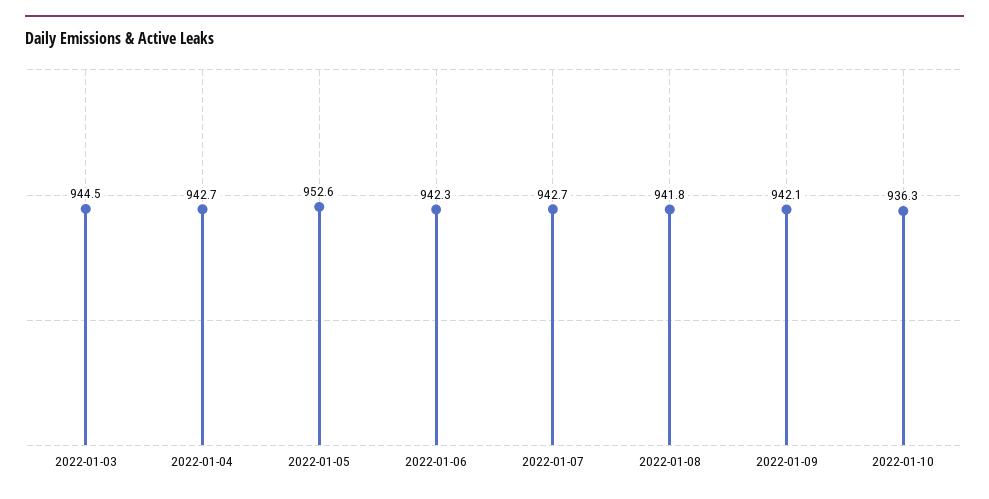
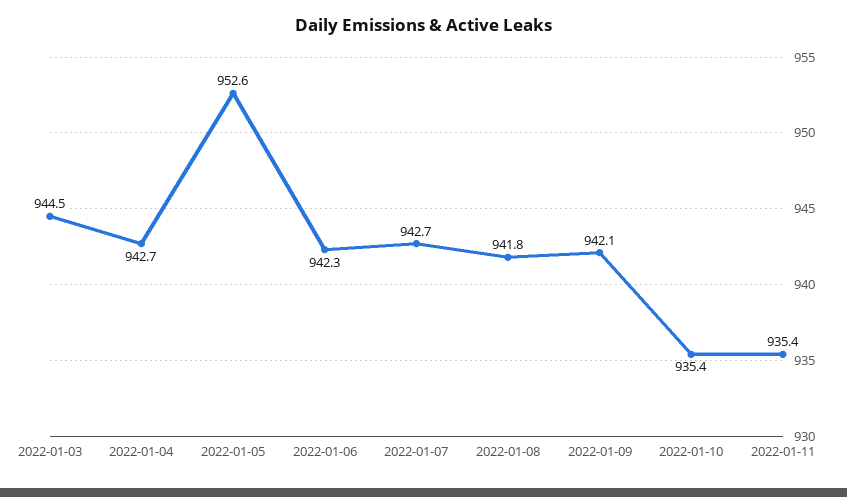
2022-01-10: 936.3 -> 935.4
2022-01-11: none -> 935.4

